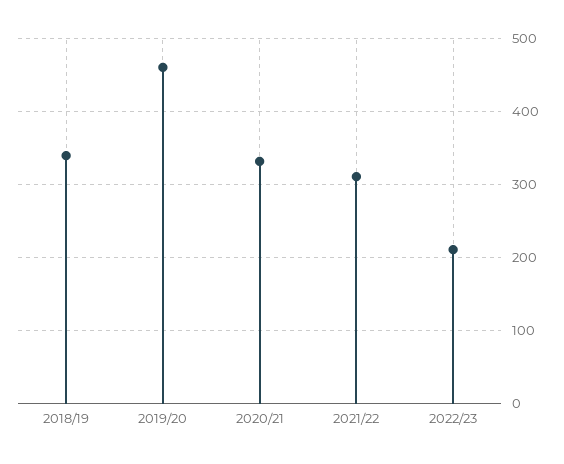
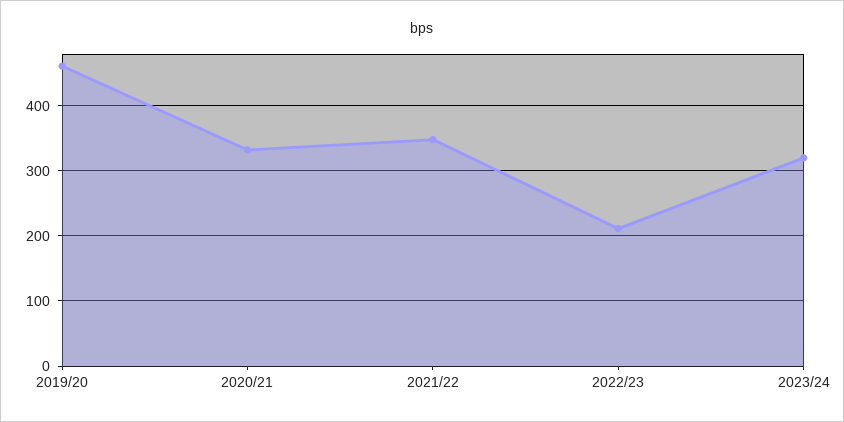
2018/19: 340 -> none
2021/22: 310 -> 350
2023/24: none -> 320

